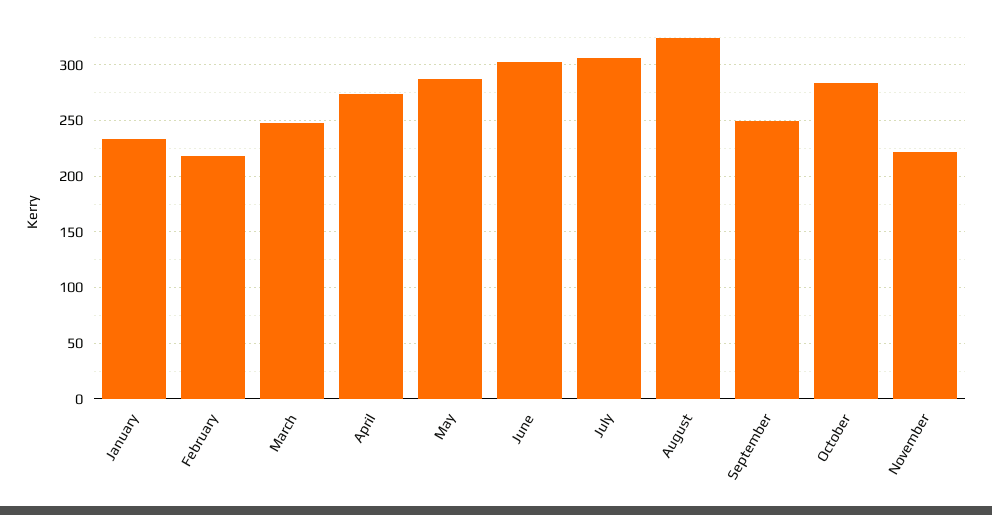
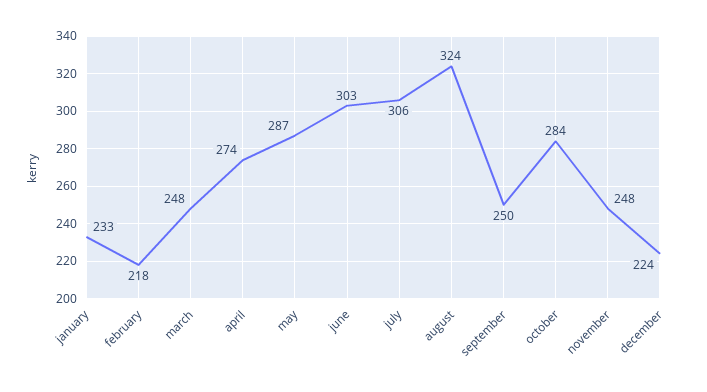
November: 220 -> 248
december: none -> 224

